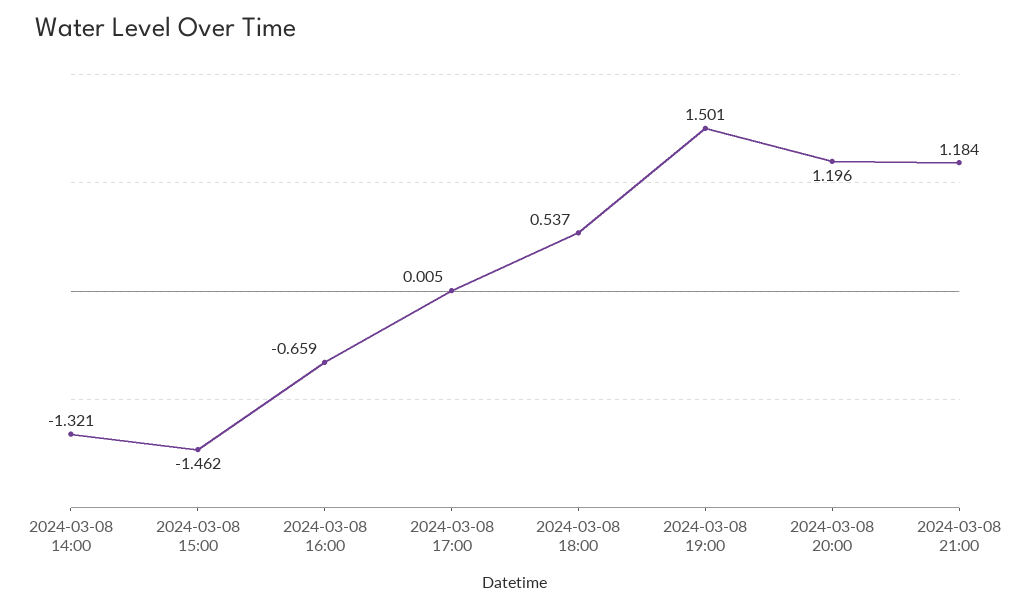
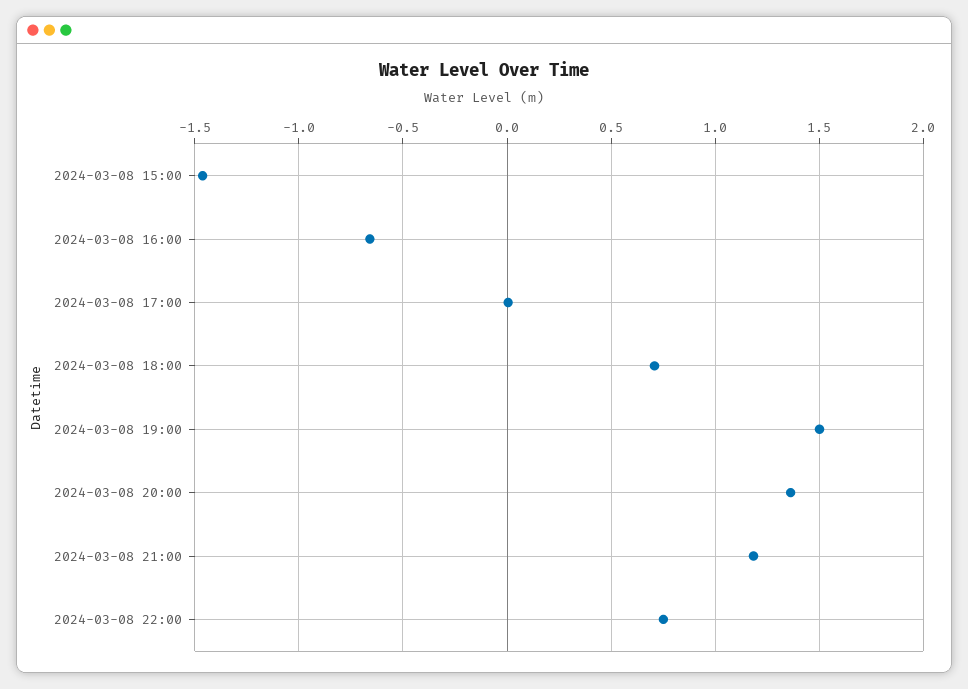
2024-03-08 14:00: -1.321 -> none
2024-03-08 18:00: 0.537 -> 0.7
2024-03-08 20:00: 1.196 -> 1.35
2024-03-08 22:00: none -> 0.75

